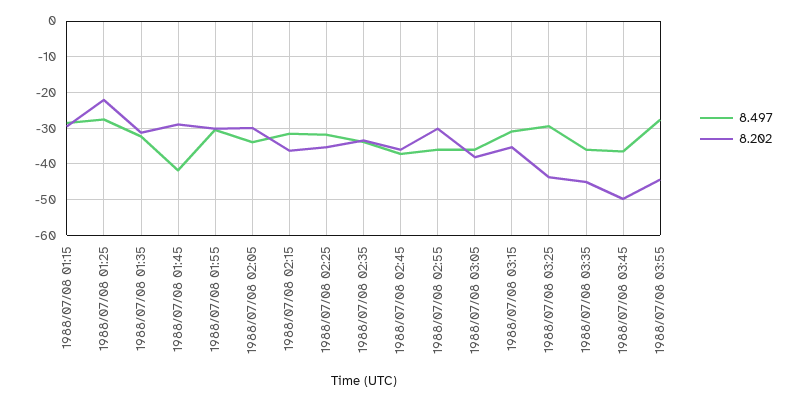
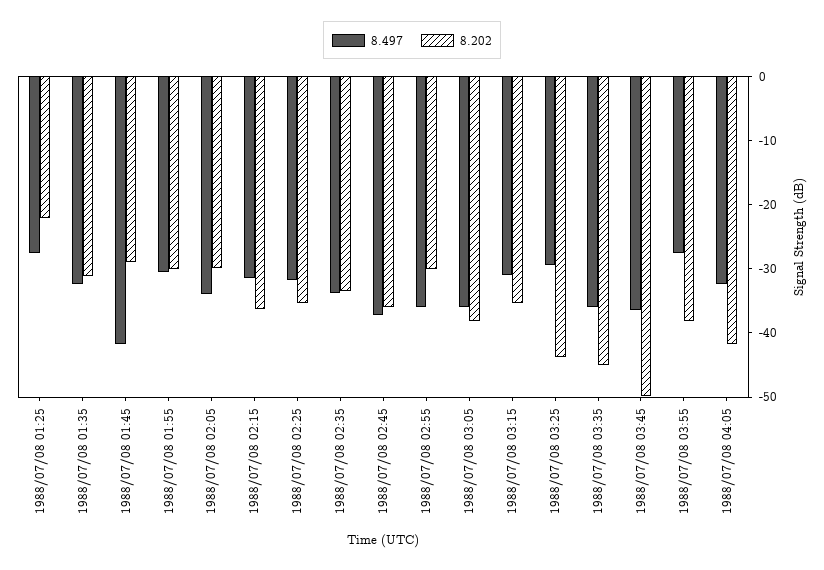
8.497, 1988/07/08 01:15: -28 -> none
8.202, 1988/07/08 01:15: -30 -> none
8.202, 1988/07/08 03:55: -44 -> -38
8.497, 1988/07/08 04:05: none -> -32
8.202, 1988/07/08 04:05: none -> -42

